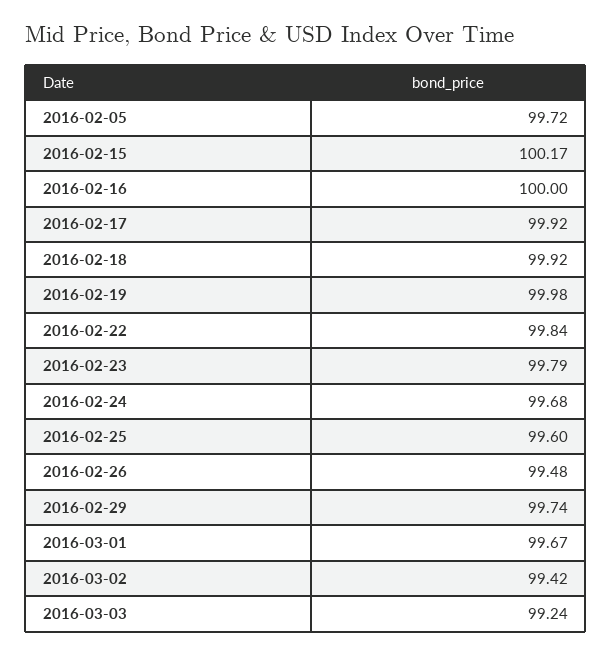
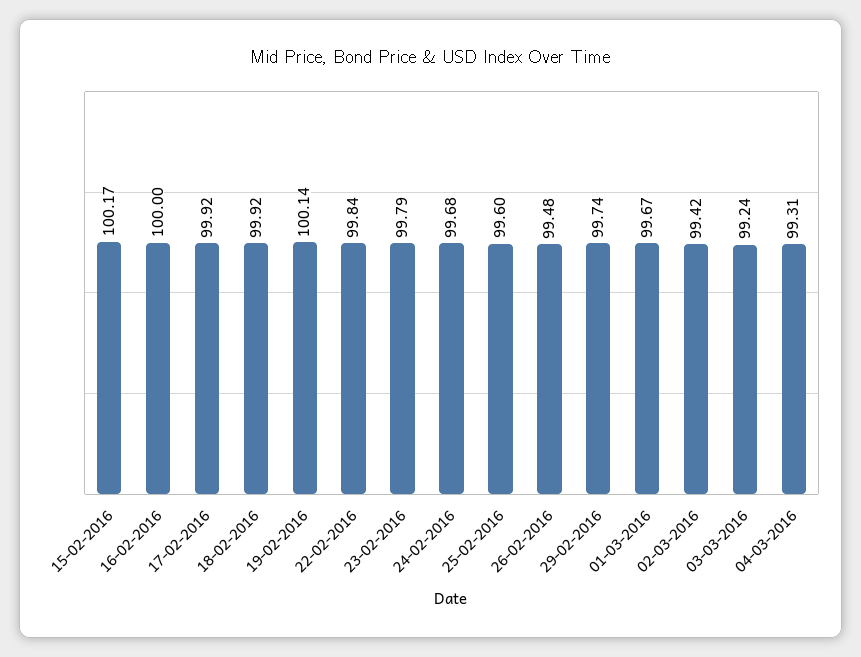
2016-02-05: 99.72 -> none
2016-02-19: 99.98 -> 100.14
04-03-2016: none -> 99.31

